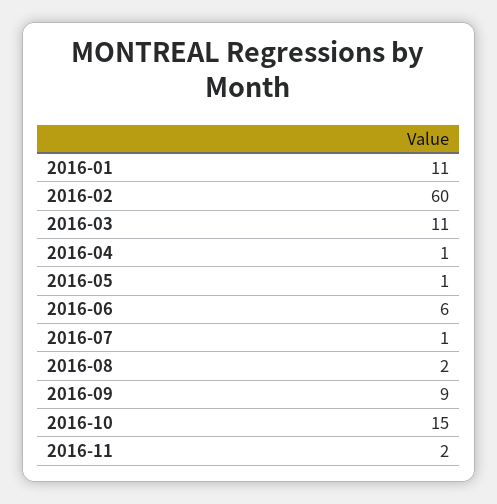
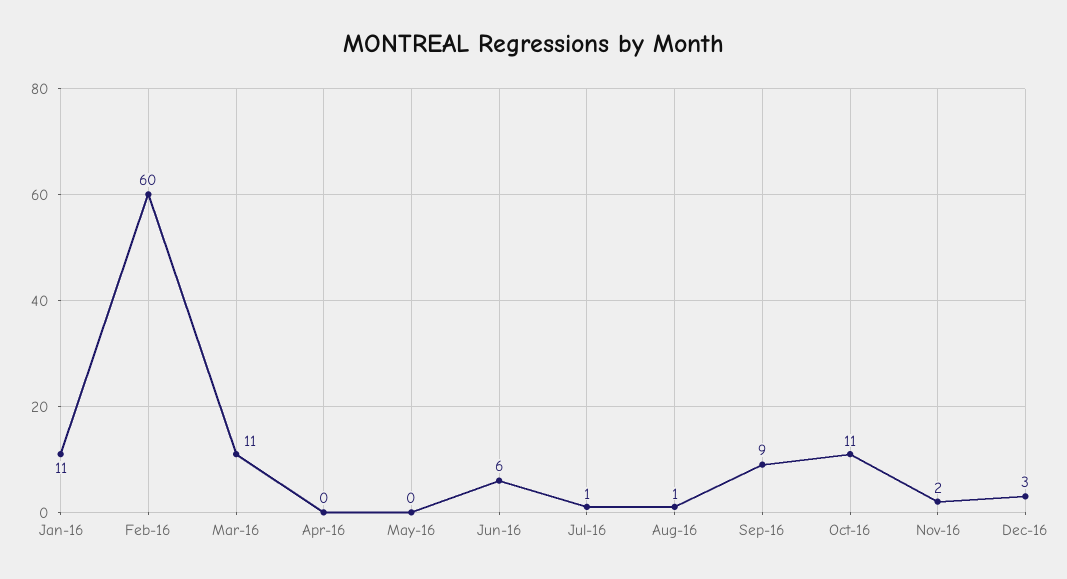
2016-04: 1 -> 0
2016-05: 1 -> 0
2016-08: 2 -> 1
2016-10: 15 -> 11
Dec-16: none -> 3

